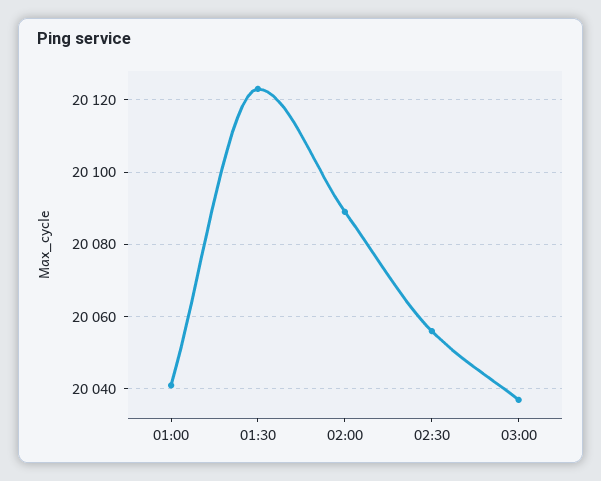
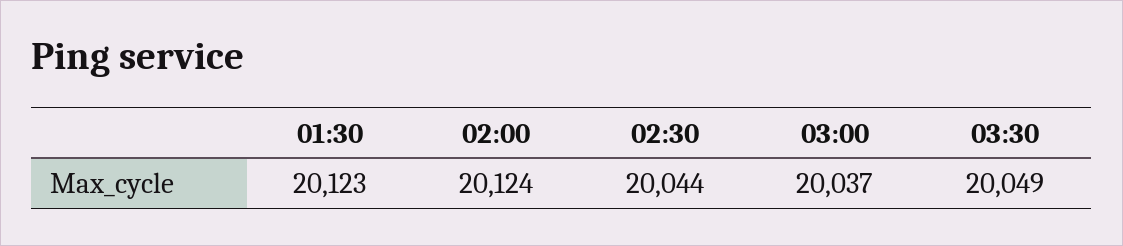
01:00: 20040 -> none
02:00: 20090 -> 20124
02:30: 20055 -> 20044
03:30: none -> 20049

